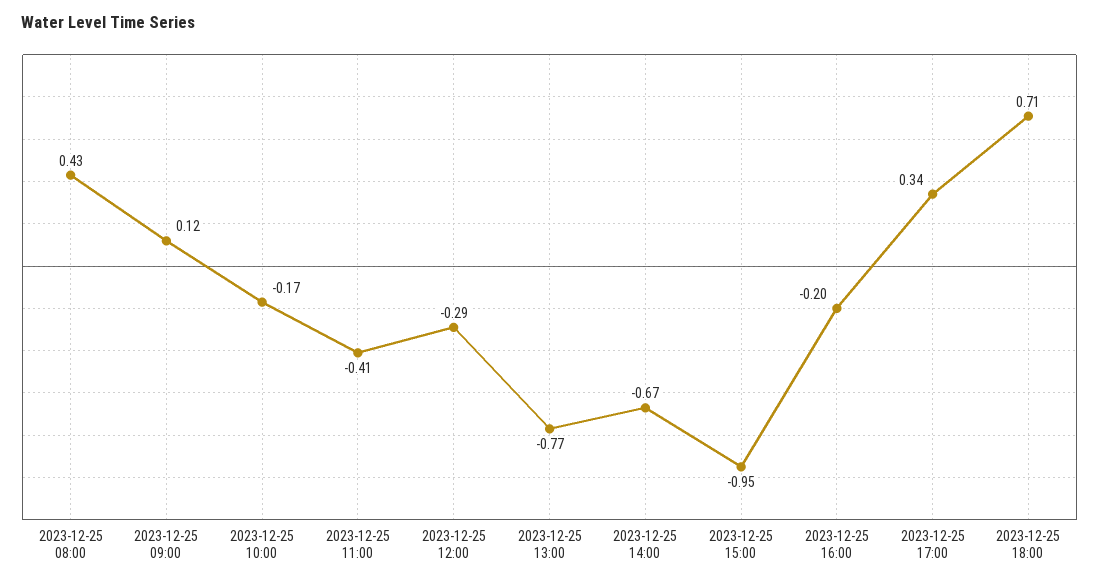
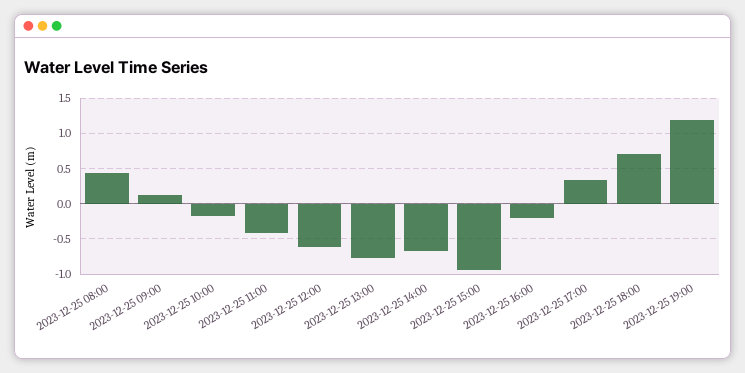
2023-12-25 12:00: -0.29 -> -0.6
2023-12-25 19:00: none -> 1.2

